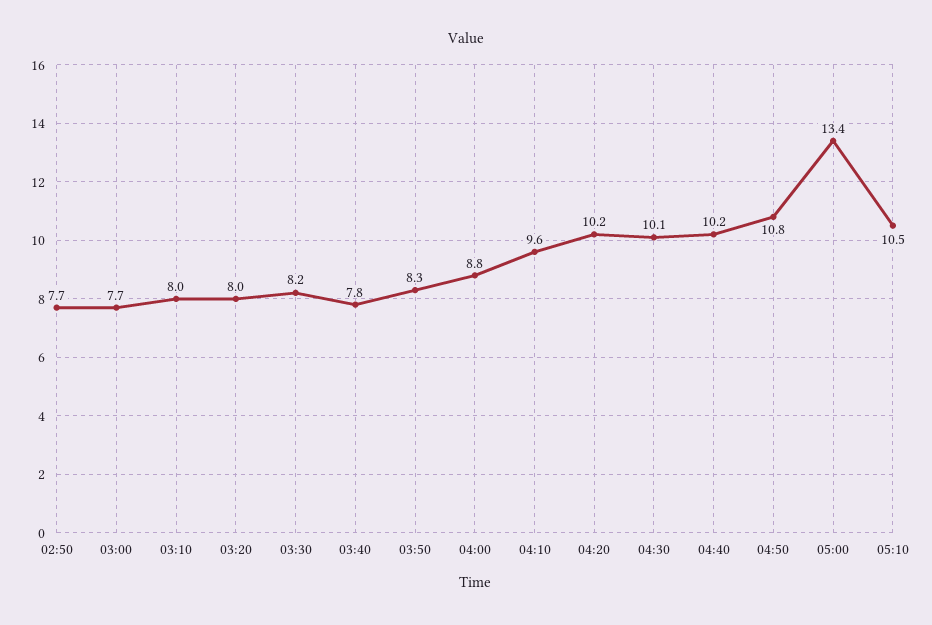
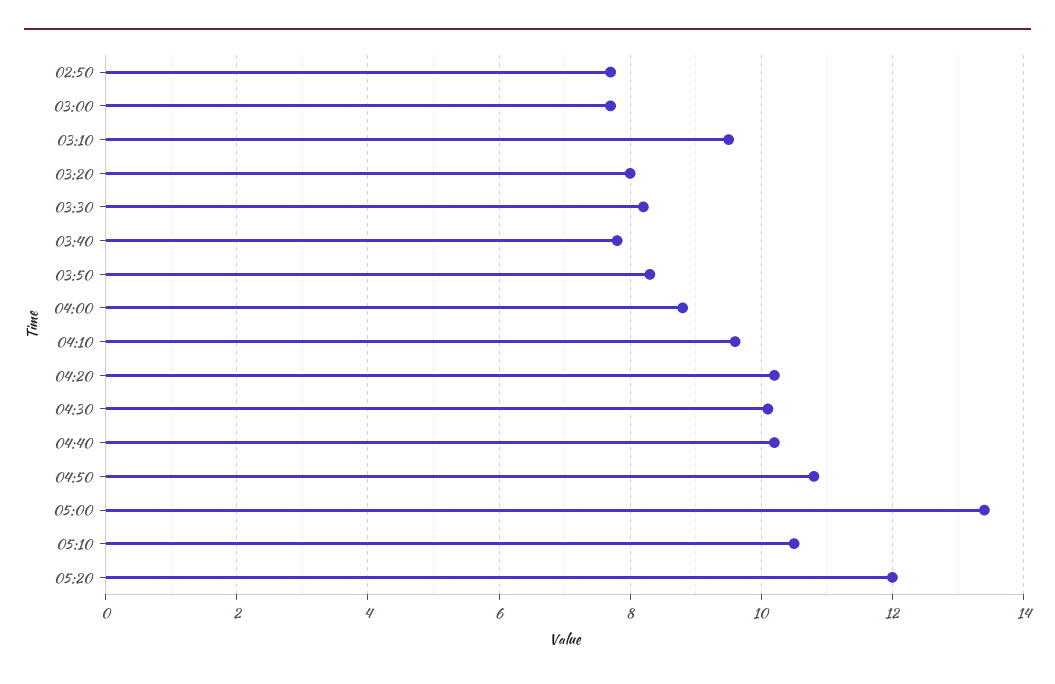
03:10: 8 -> 9.5
05:20: none -> 12

